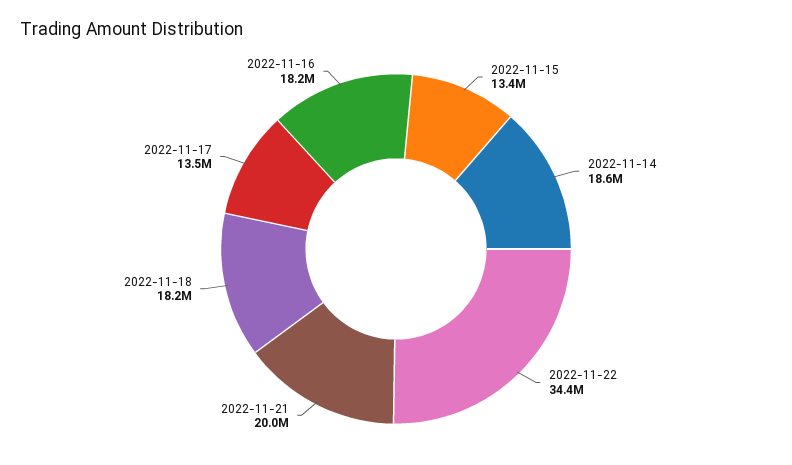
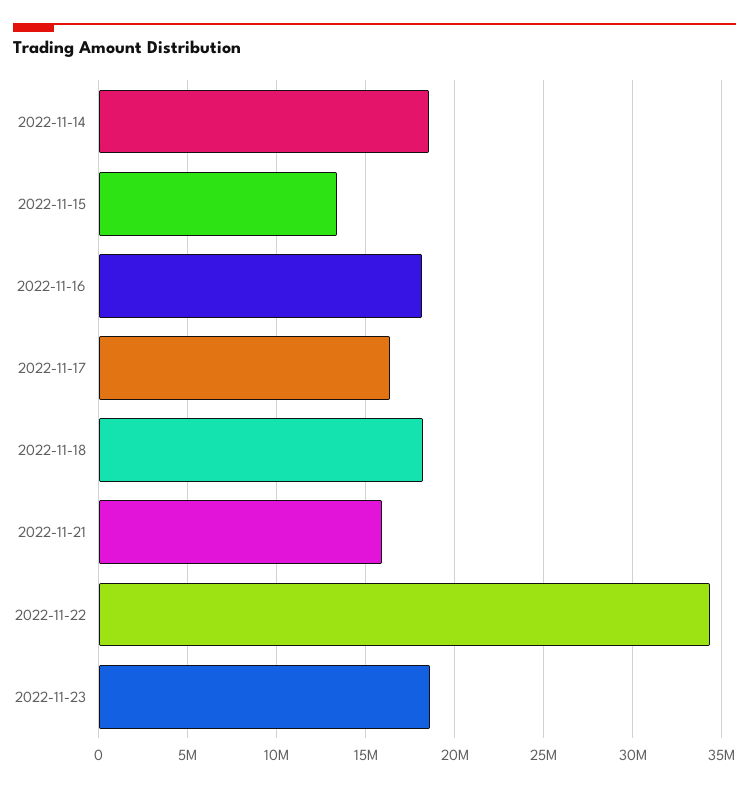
2022-11-21: 20000000 -> 16000000
2022-11-17: 13500000 -> 16500000
2022-11-23: none -> 18500000

